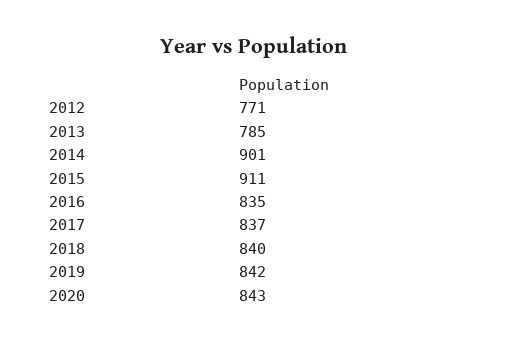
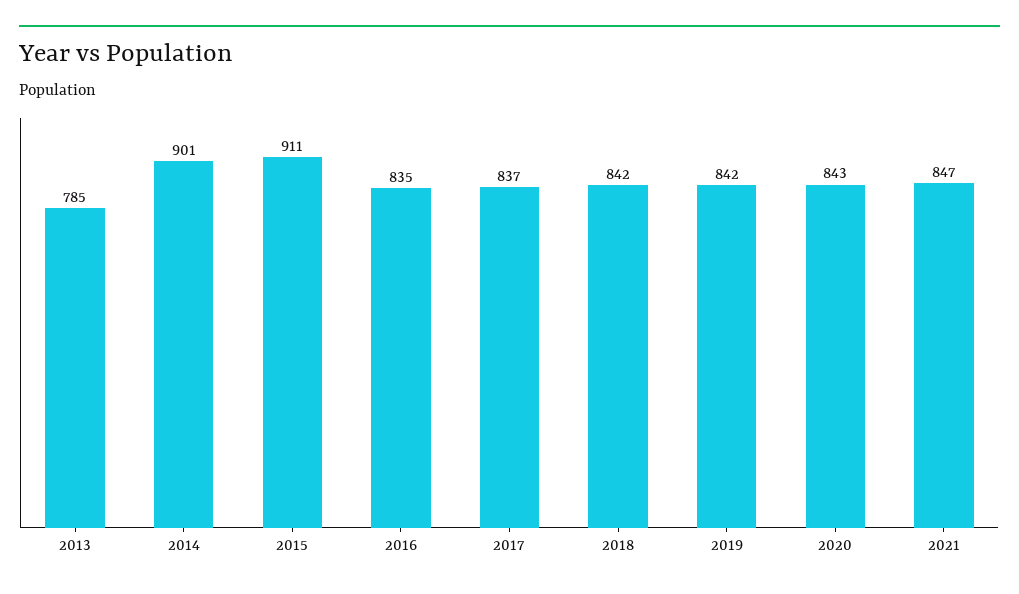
2012: 771 -> none
2018: 840 -> 842
2021: none -> 847

